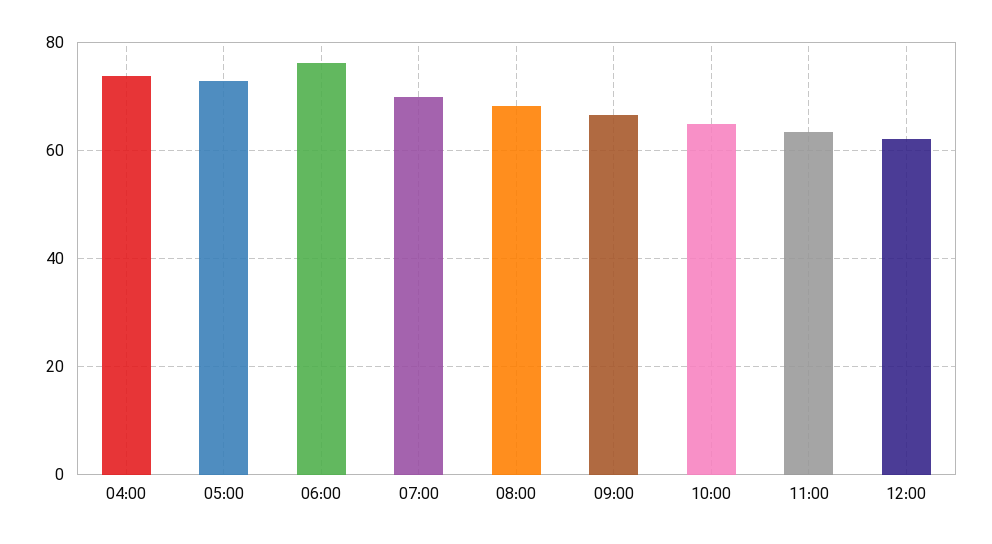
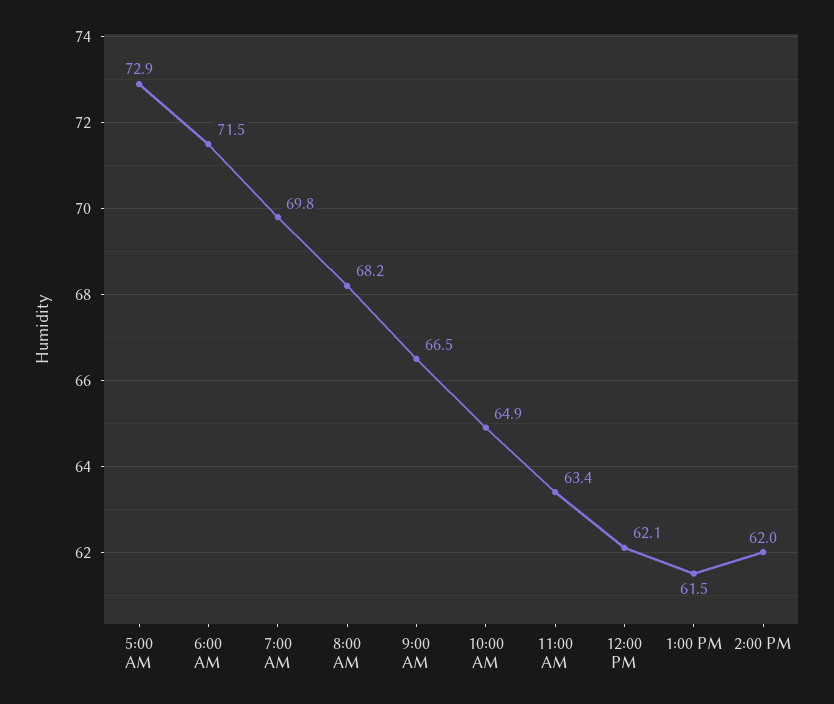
04:00: 74 -> none
06:00: 76 -> 71.5
1:00 PM: none -> 61.5
2:00 PM: none -> 62

